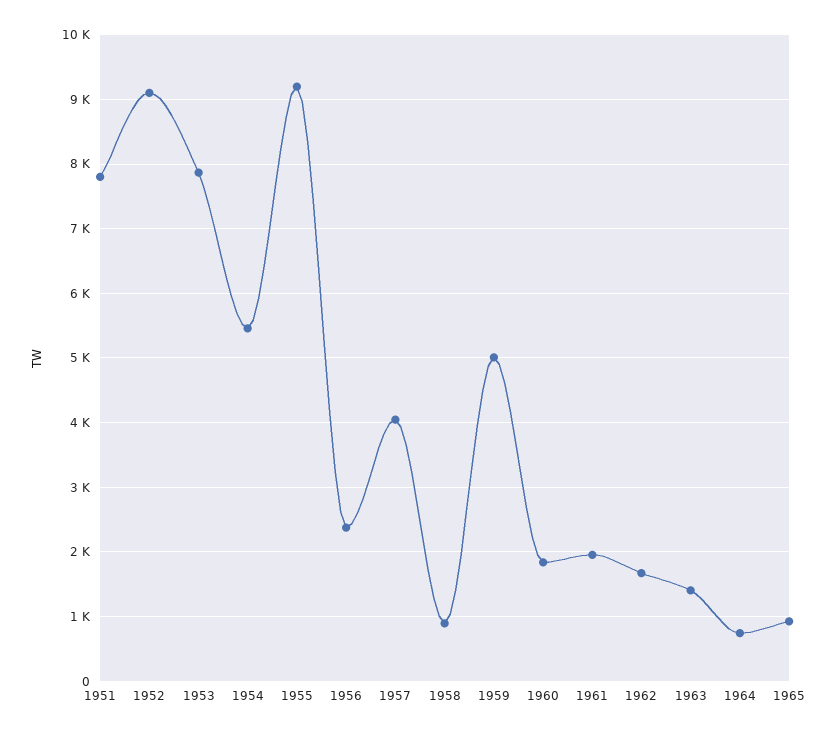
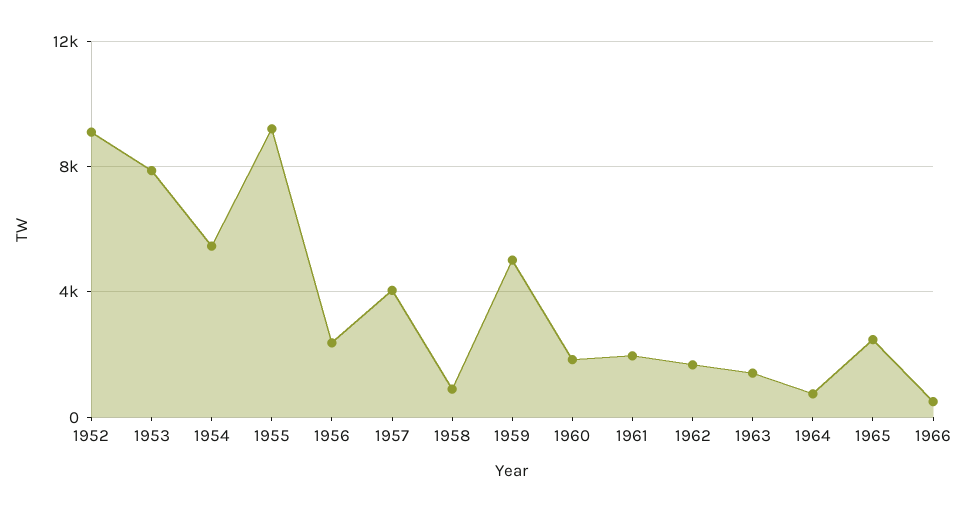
1951: 7800 -> none
1965: 900 -> 2500
1966: none -> 500

